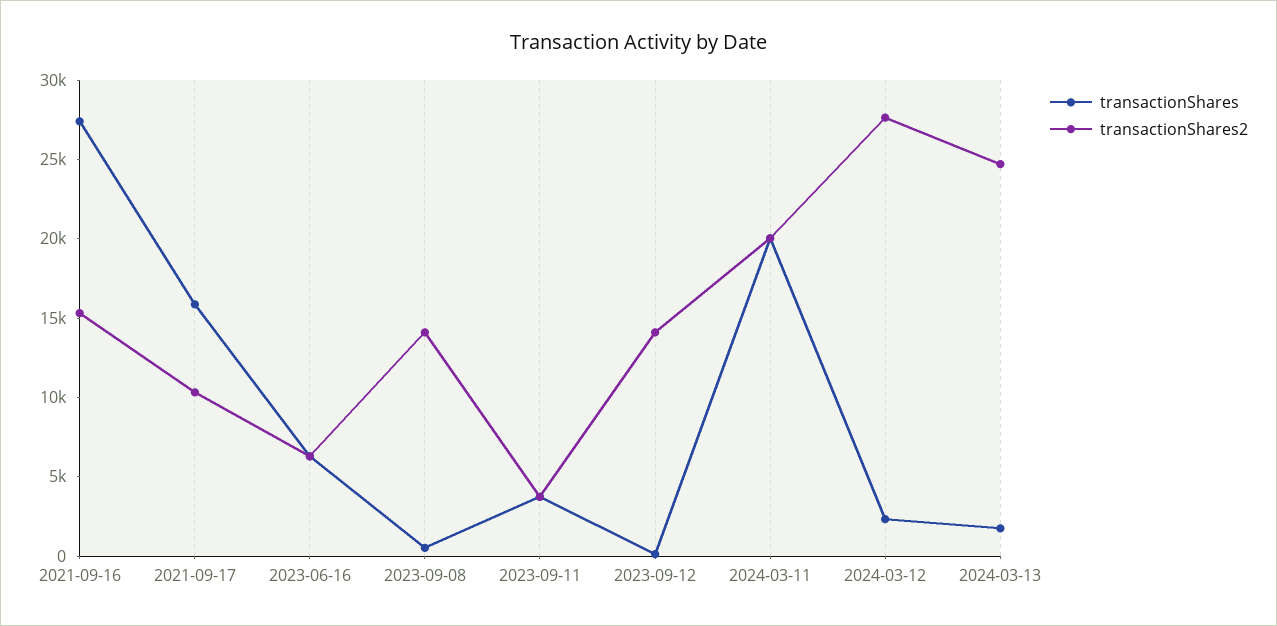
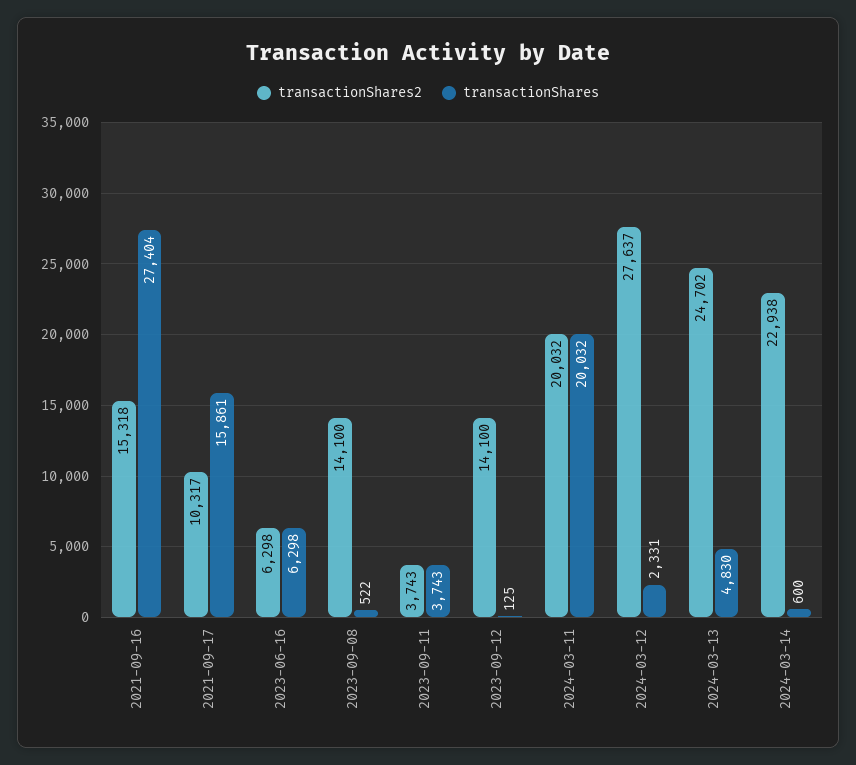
transactionShares, 2024-03-13: 2000 -> 4830
transactionShares2, 2024-03-14: none -> 22938
transactionShares, 2024-03-14: none -> 600

